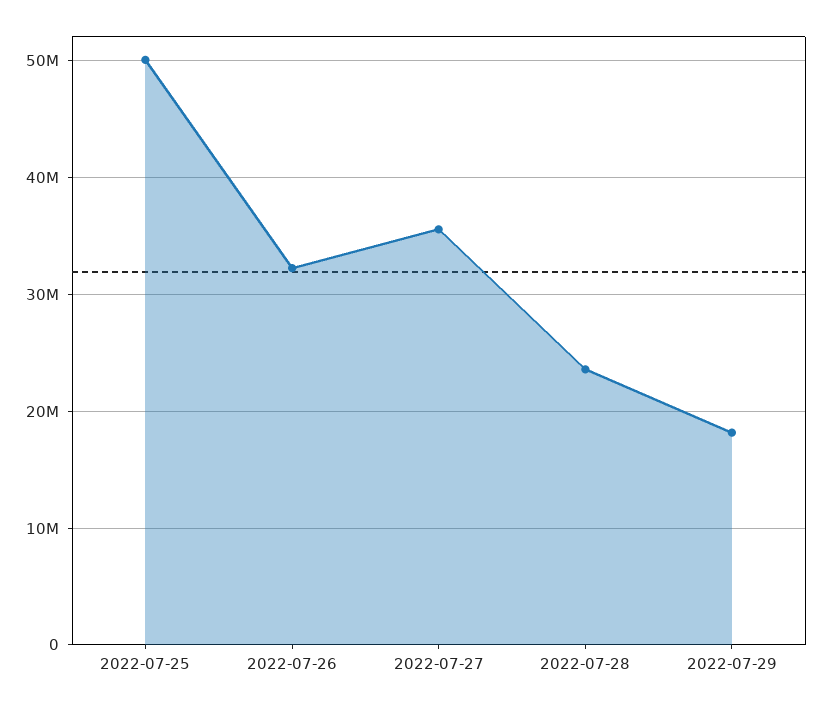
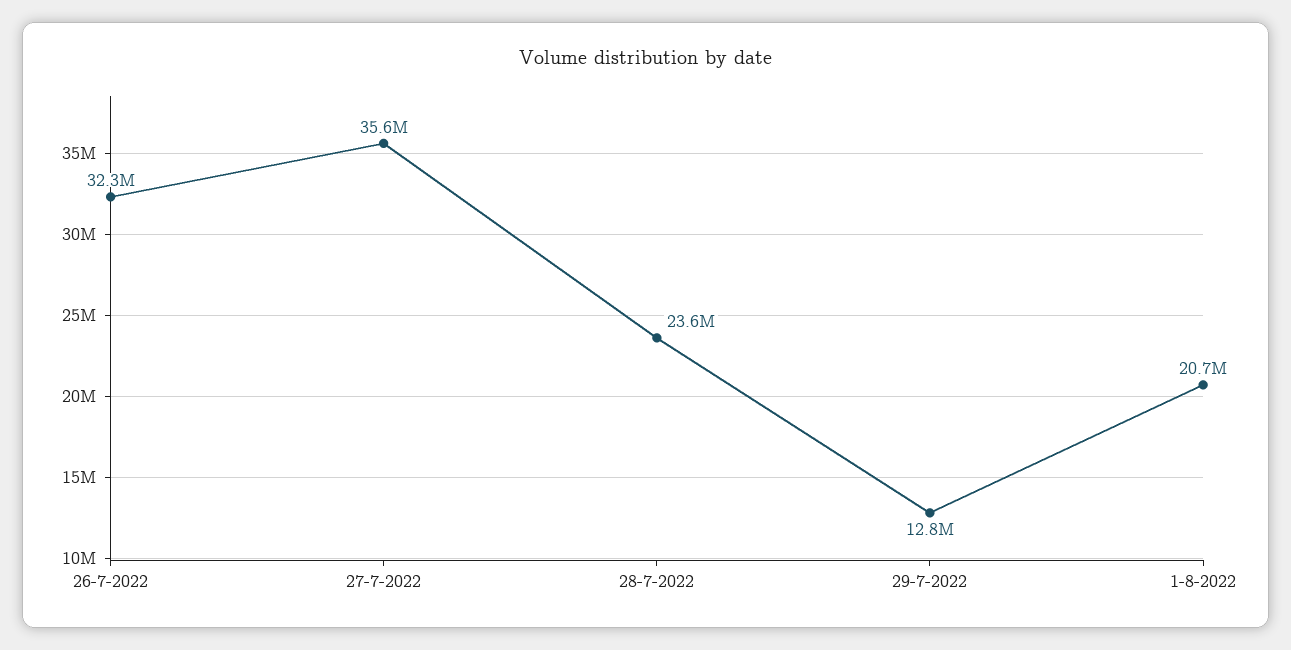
2022-07-25: 50000000 -> none
2022-07-29: 18000000 -> 12800000
1-8-2022: none -> 20700000

